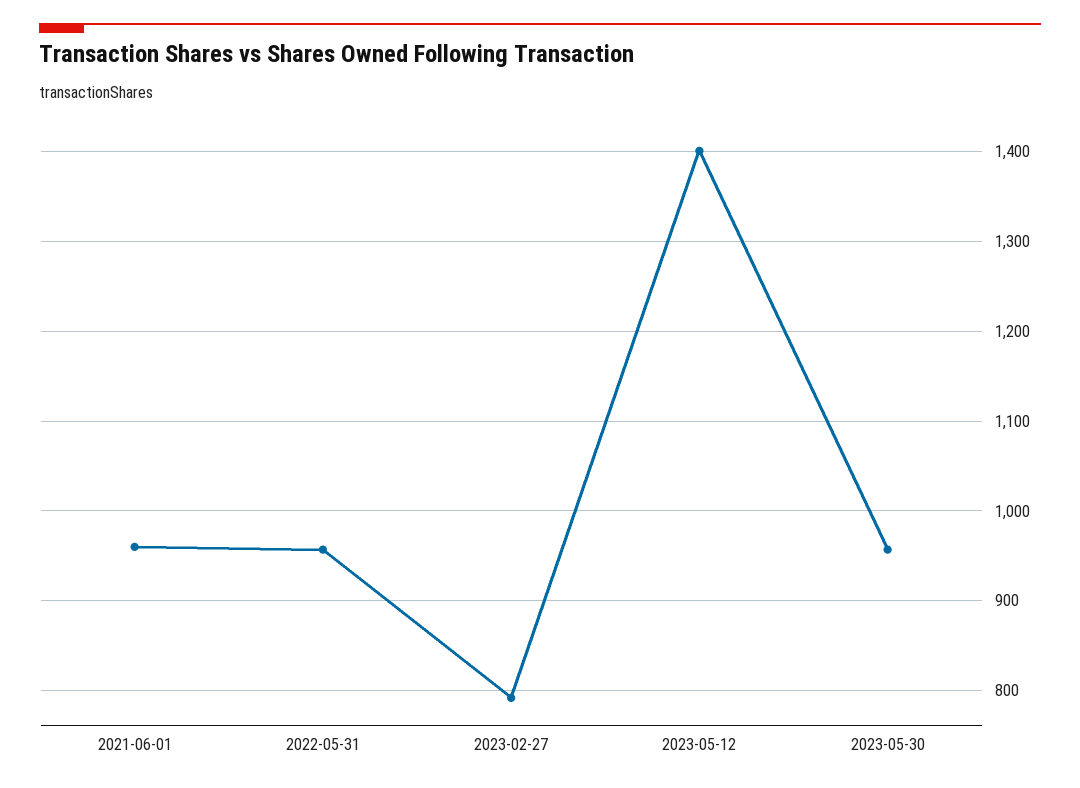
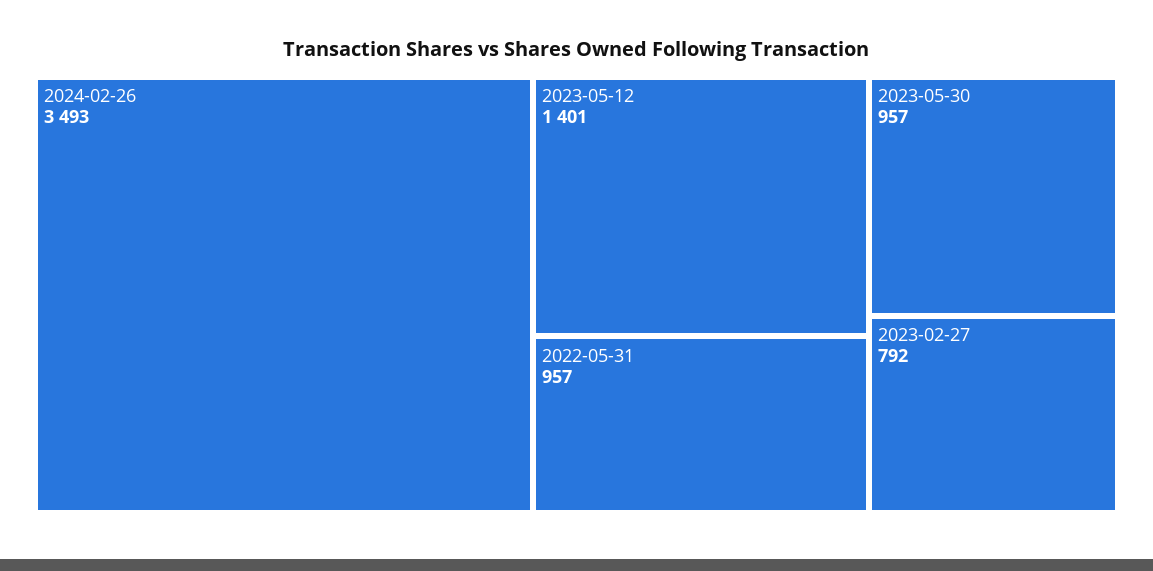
2021-06-01: 960 -> none
2024-02-26: none -> 3493

